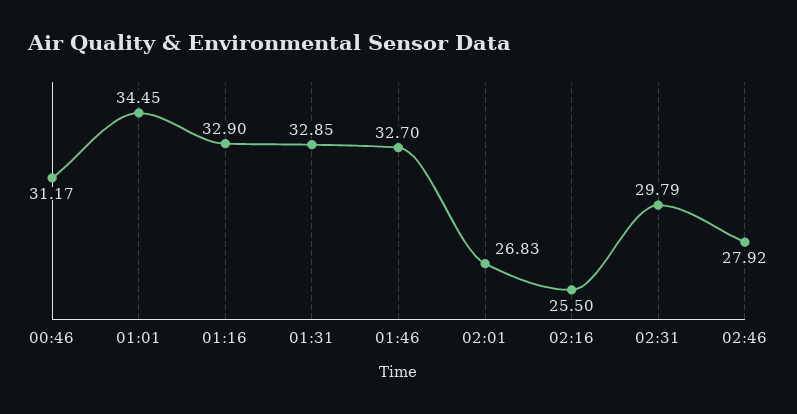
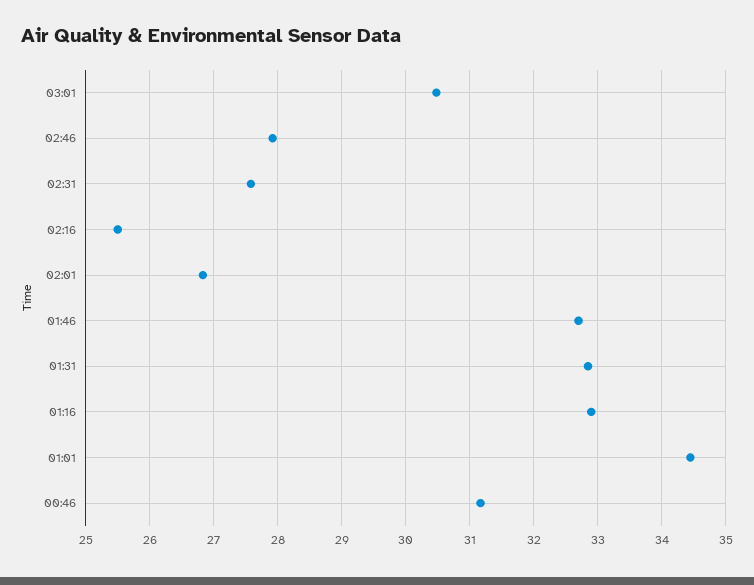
02:31: 29.79 -> 27.6
03:01: none -> 30.5

